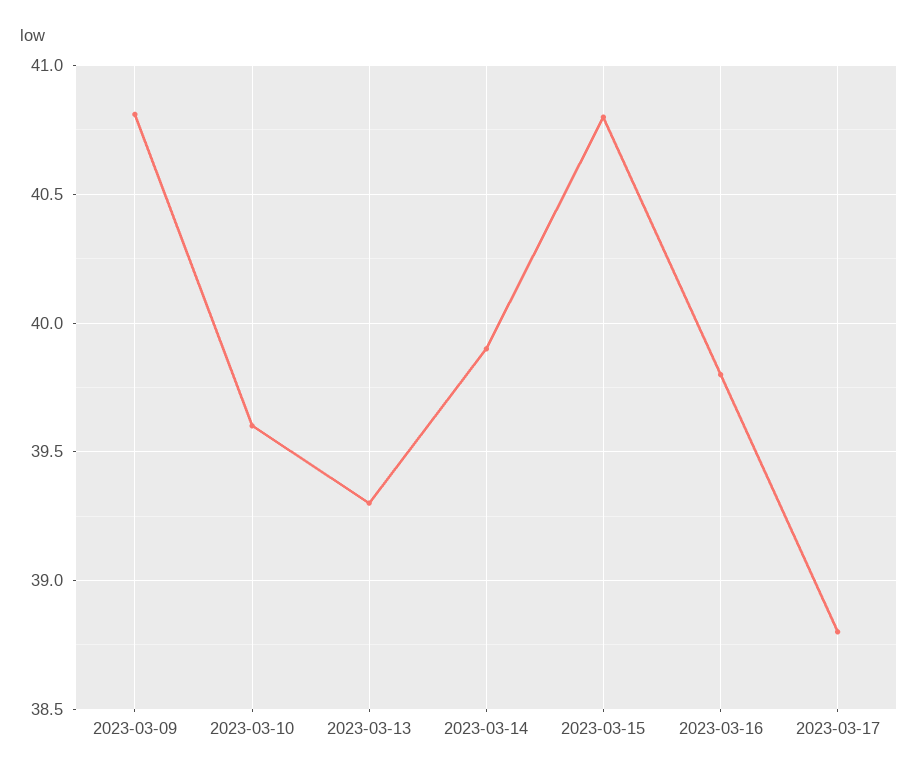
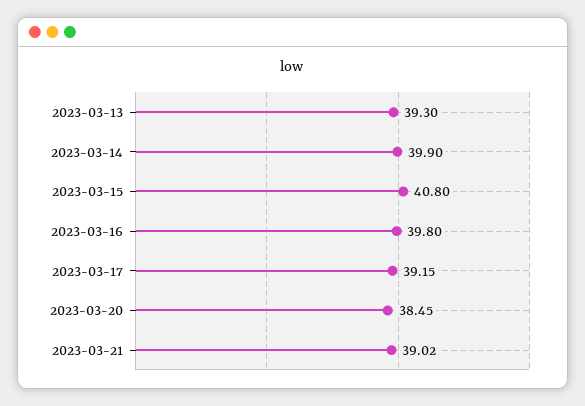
2023-03-09: 40.8 -> none
2023-03-10: 39.6 -> none
2023-03-17: 38.8 -> 39.15
2023-03-20: none -> 38.45
2023-03-21: none -> 39.02

